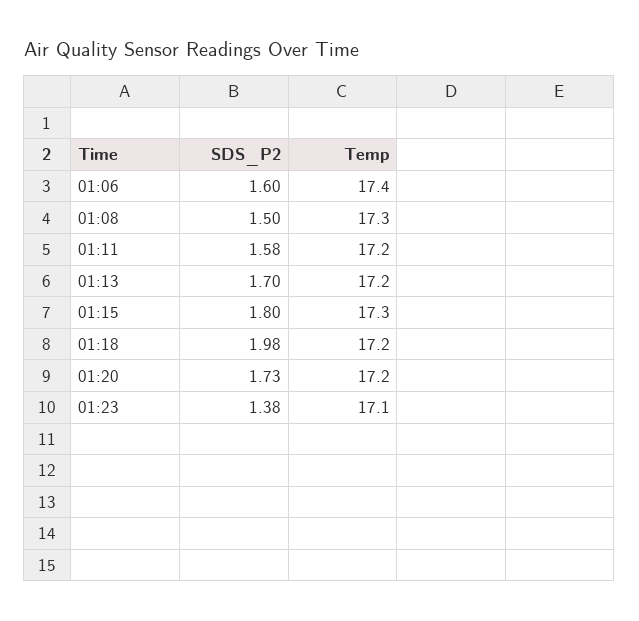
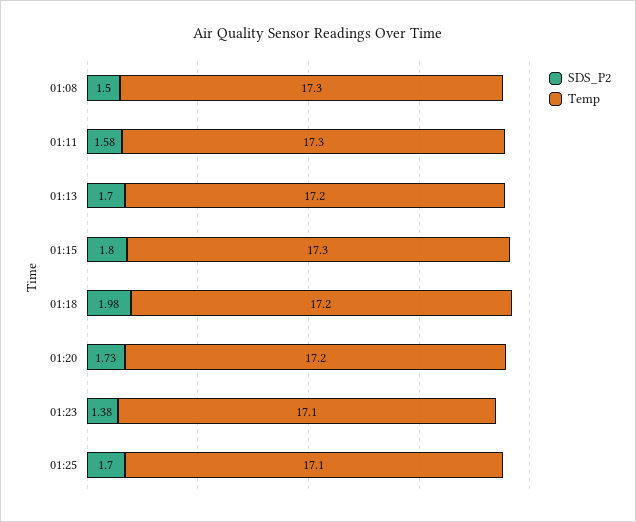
SDS_P2, 01:06: 1.6 -> none
Temp, 01:06: 17.4 -> none
Temp, 01:11: 17.2 -> 17.3
SDS_P2, 01:25: none -> 1.7
Temp, 01:25: none -> 17.1

